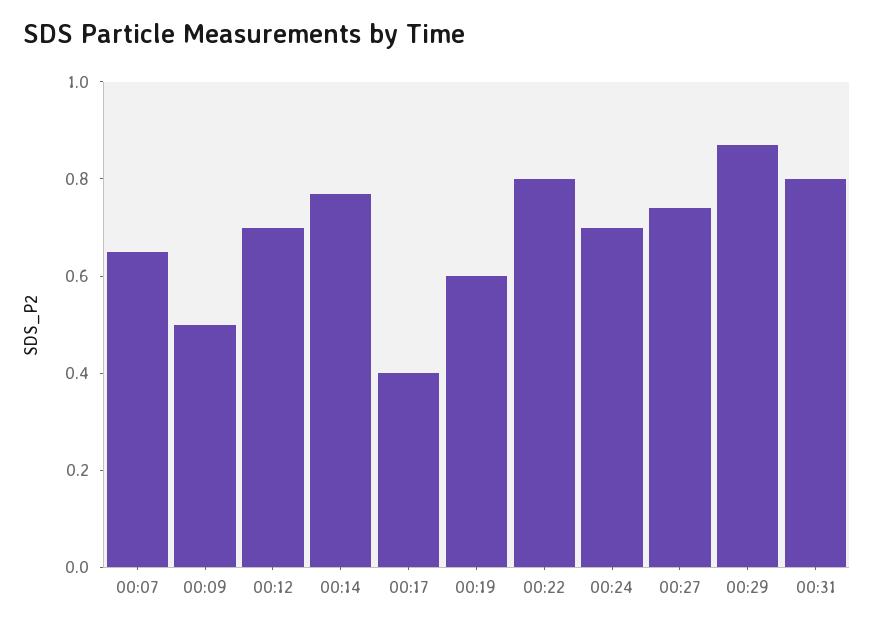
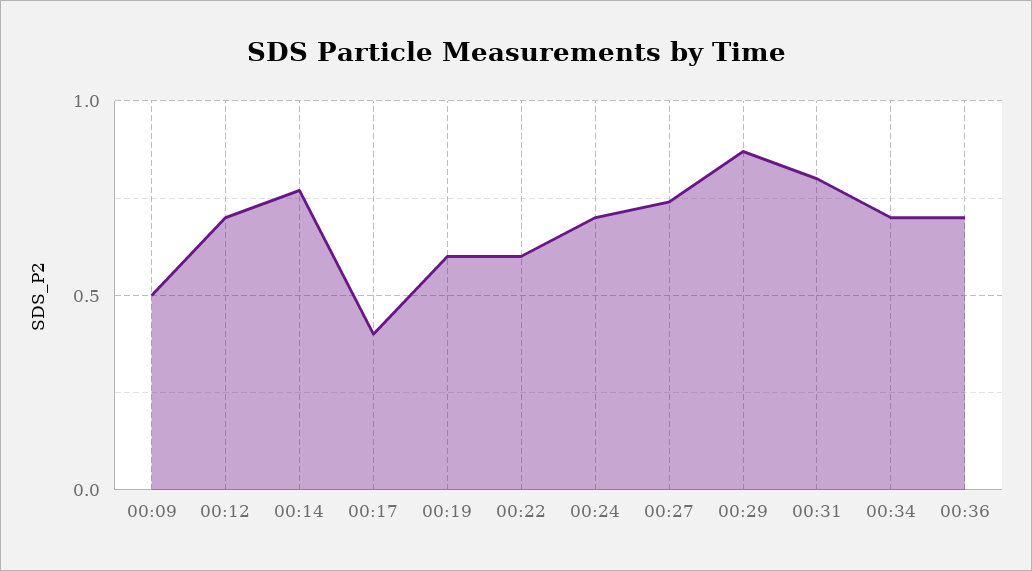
00:07: 0.65 -> none
00:22: 0.8 -> 0.6
00:34: none -> 0.7
00:36: none -> 0.7

